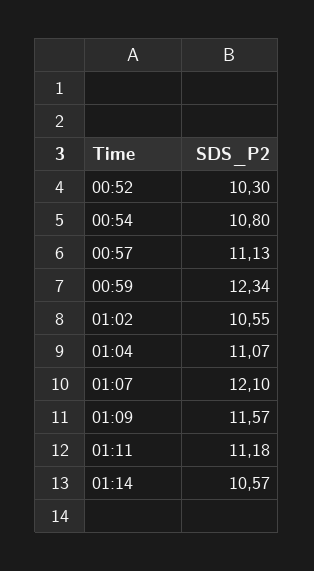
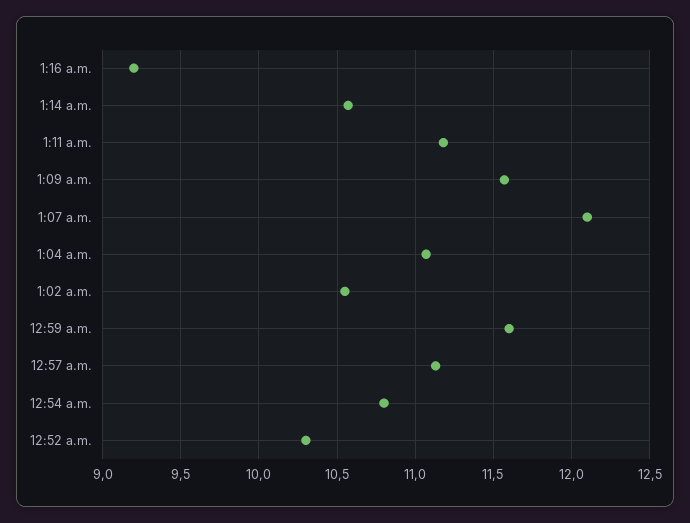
00:59: 12.34 -> 11.6
1:16 a.m.: none -> 9.2

